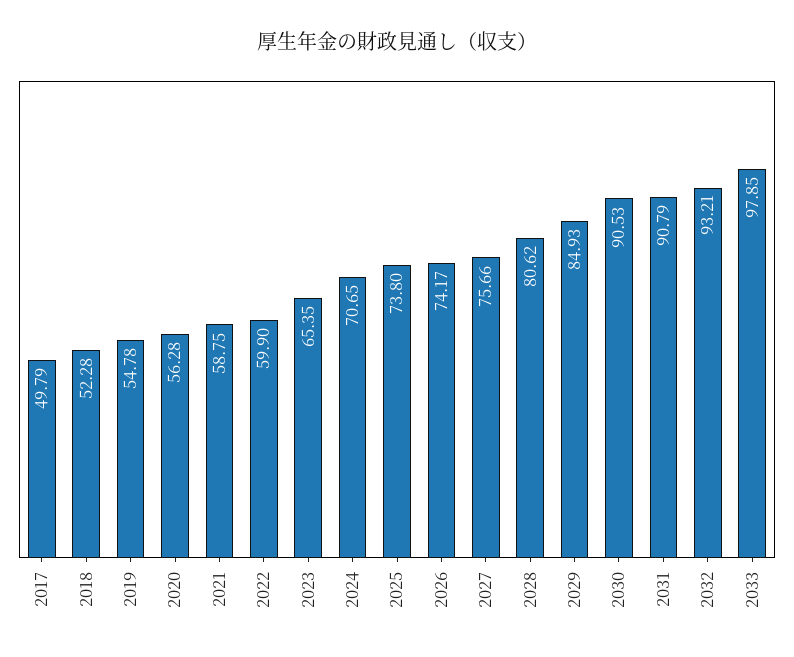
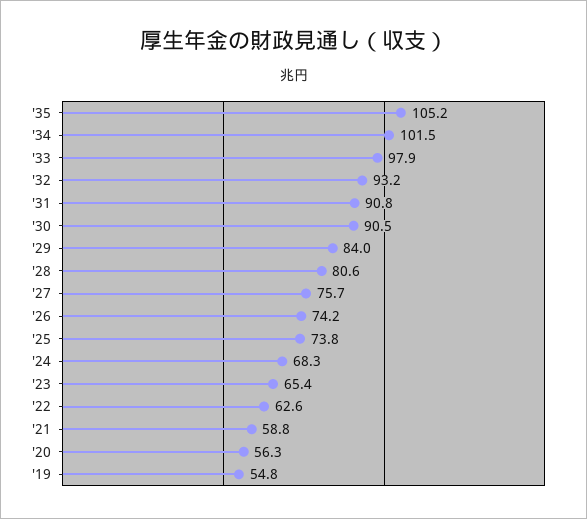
2017: 49.79 -> none
2018: 52.28 -> none
2022: 59.9 -> 62.6
2024: 70.65 -> 68.3
2029: 84.93 -> 84
'35: none -> 105.2
'34: none -> 101.5

